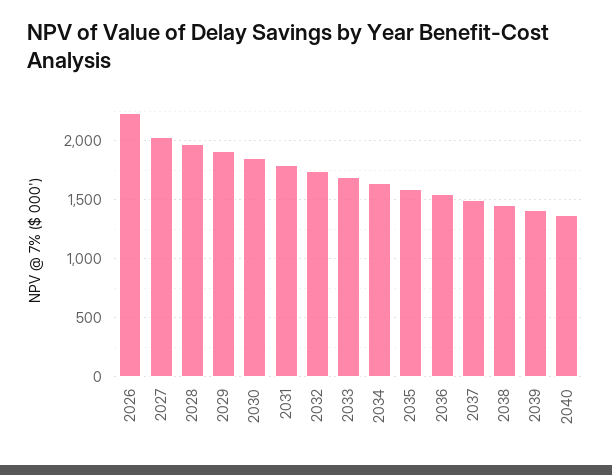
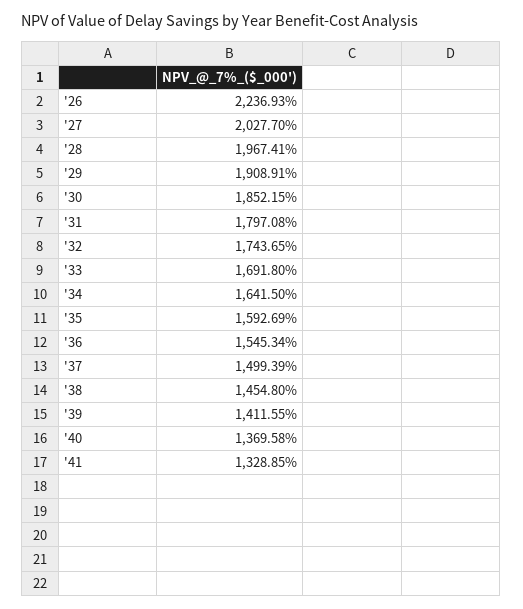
'41: none -> 1328.85

